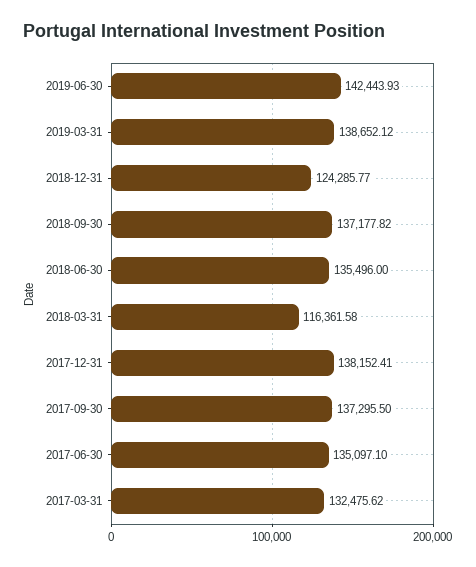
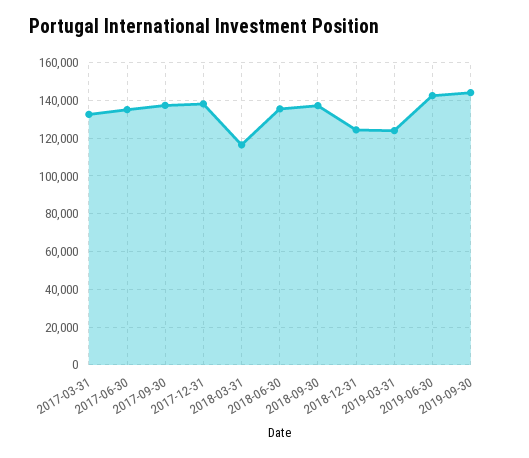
2019-03-31: 138652.12 -> 125000
2019-09-30: none -> 145000

